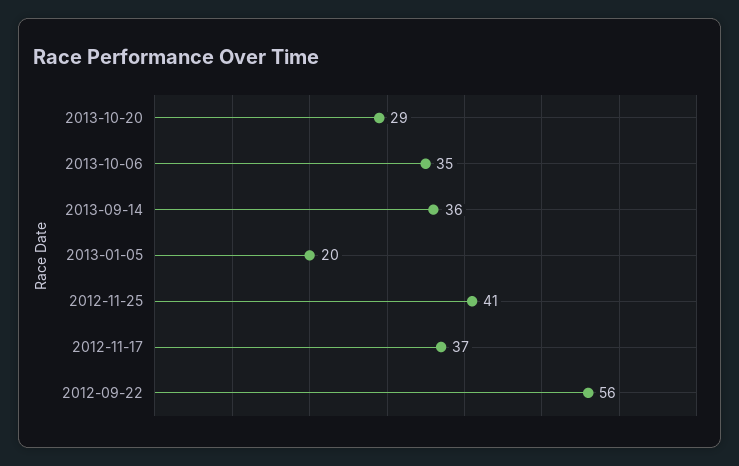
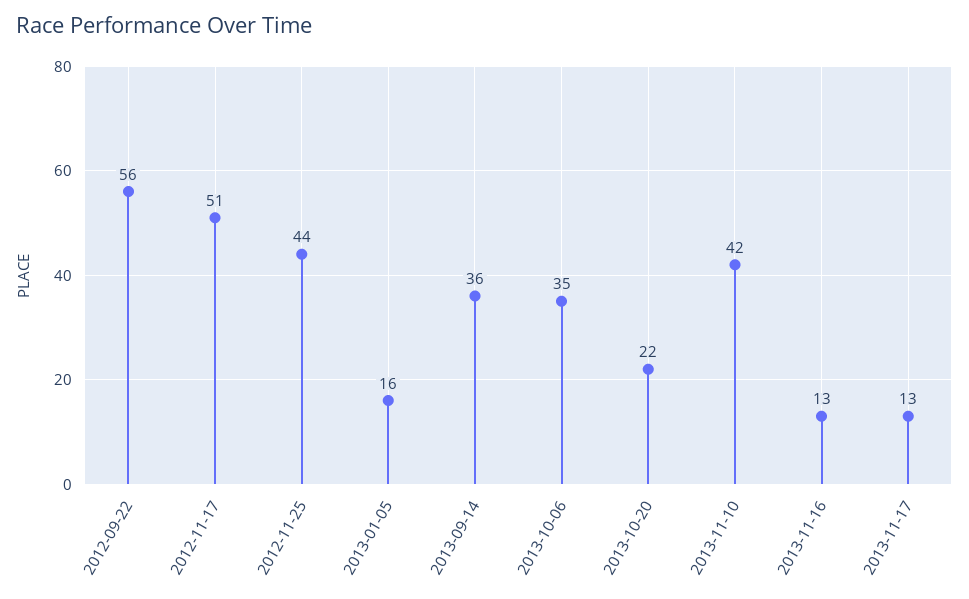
2013-10-20: 29 -> 22
2013-01-05: 20 -> 16
2012-11-25: 41 -> 44
2012-11-17: 37 -> 51
2013-11-10: none -> 42
2013-11-16: none -> 13
2013-11-17: none -> 13

